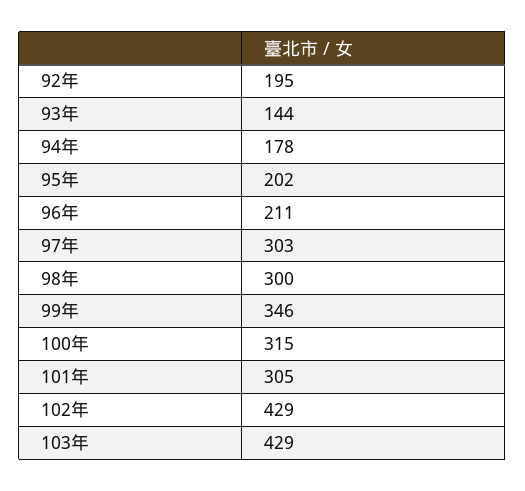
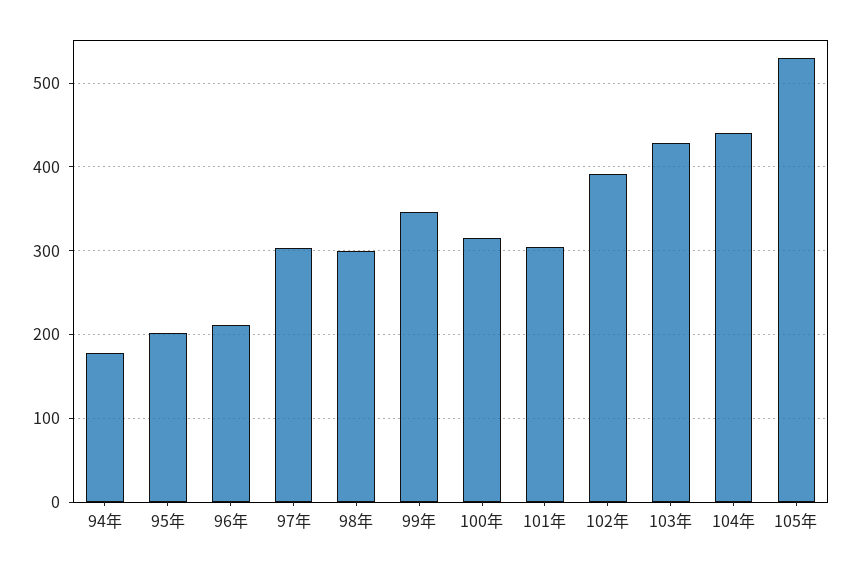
92年: 195 -> none
93年: 144 -> none
102年: 429 -> 390
104年: none -> 440
105年: none -> 530

